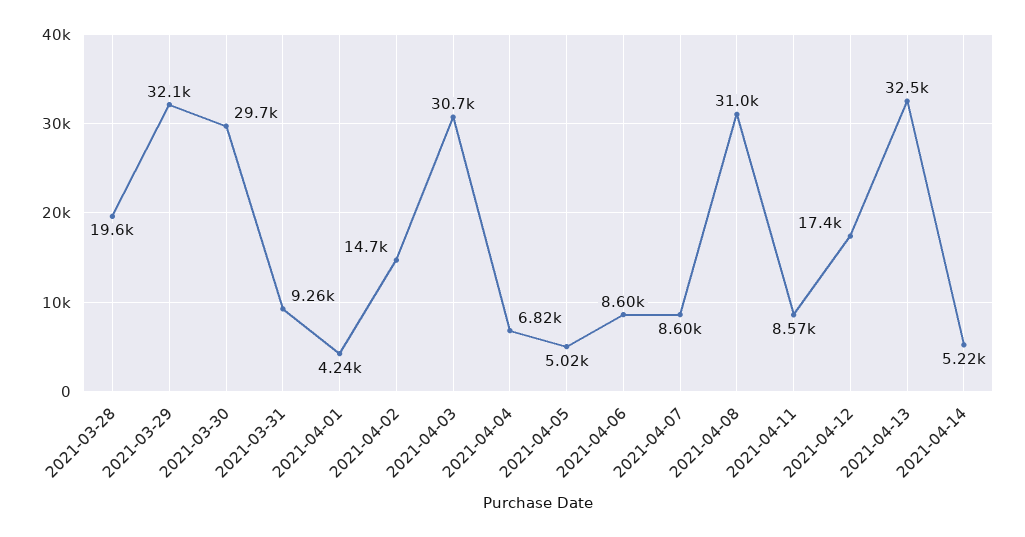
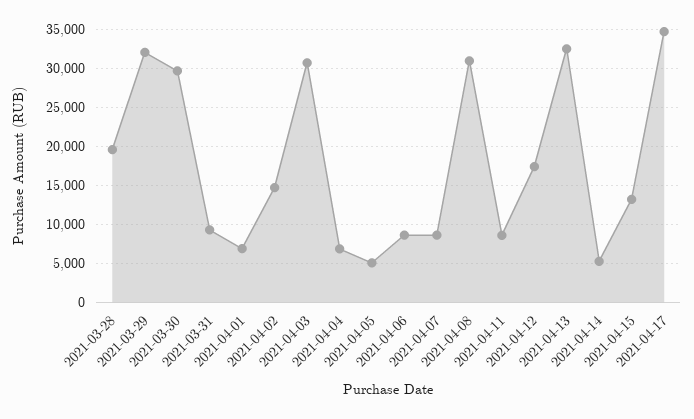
2021-04-01: 4240 -> 7000
2021-04-15: none -> 13000
2021-04-17: none -> 35000

